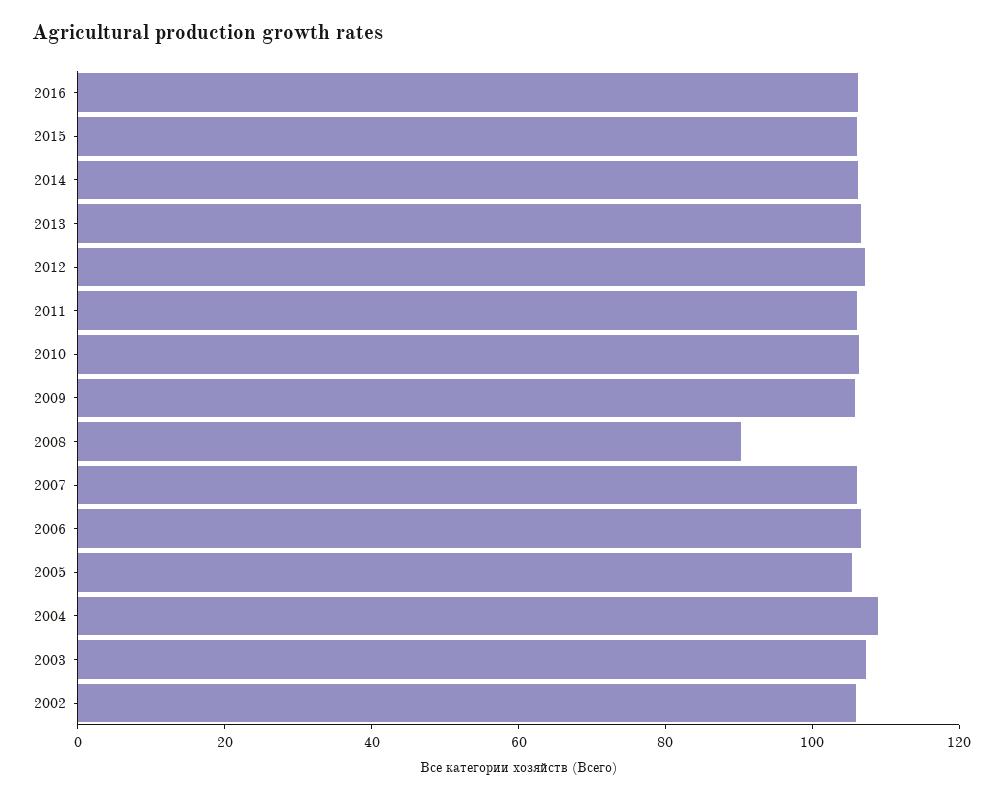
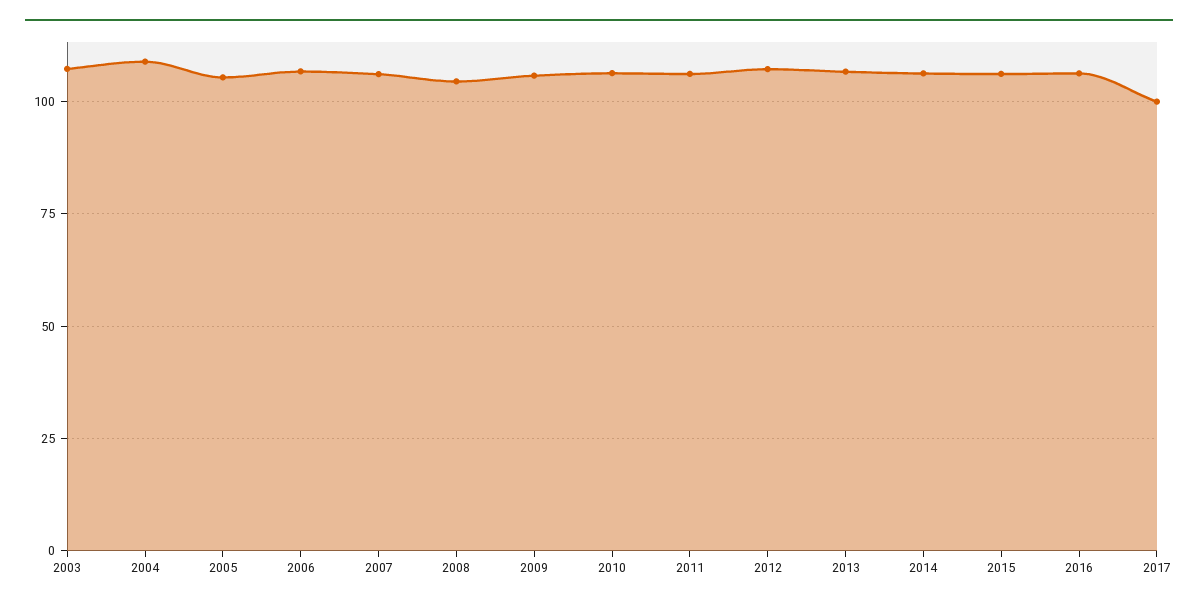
2008: 90 -> 105
2002: 105 -> none
2017: none -> 100

